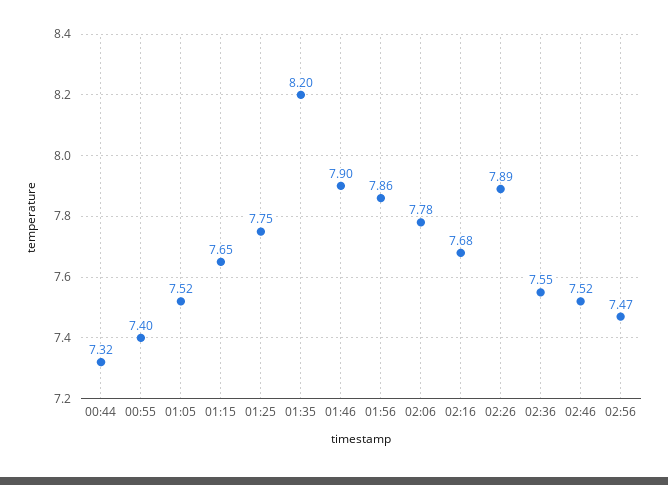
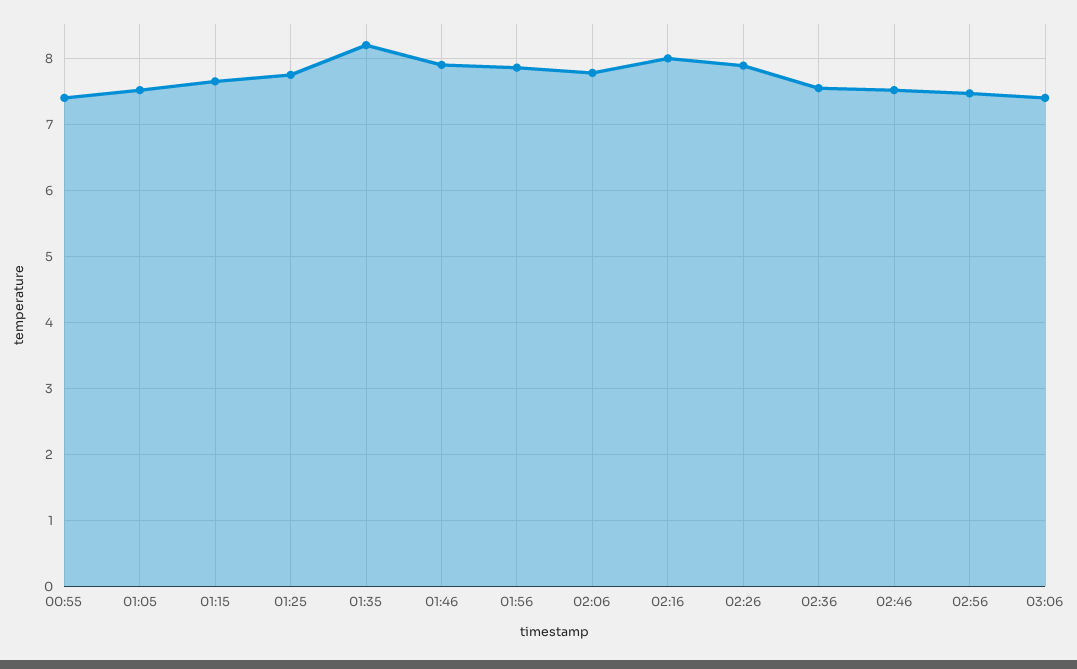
00:44: 7.32 -> none
02:16: 7.68 -> 8
03:06: none -> 7.4

